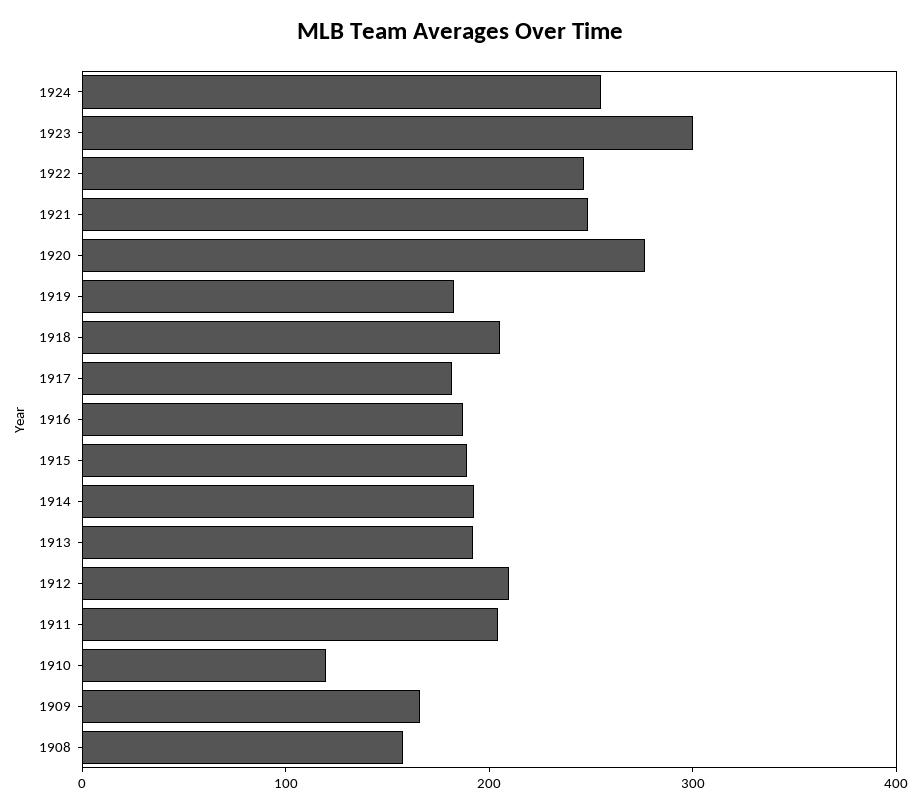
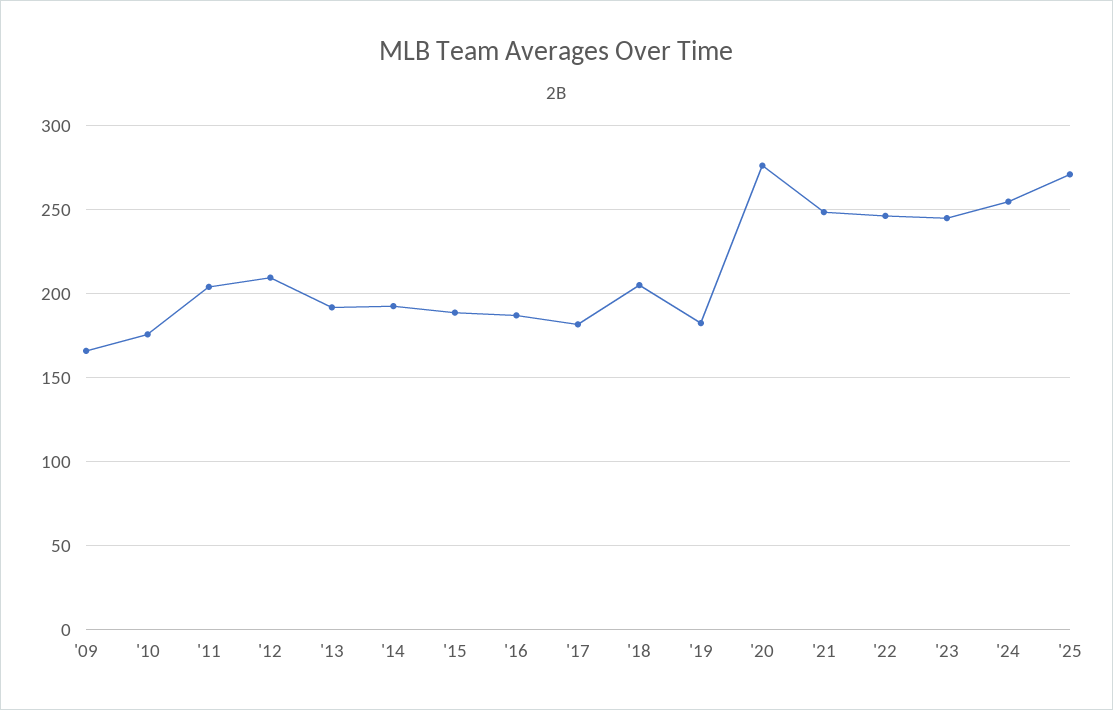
1923: 300 -> 245
1910: 120 -> 175
1908: 160 -> none
'25: none -> 270

